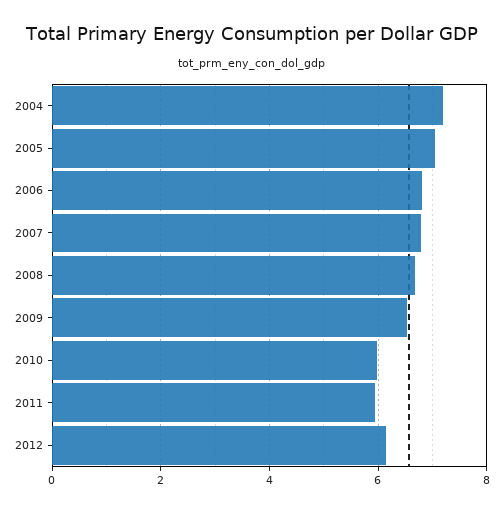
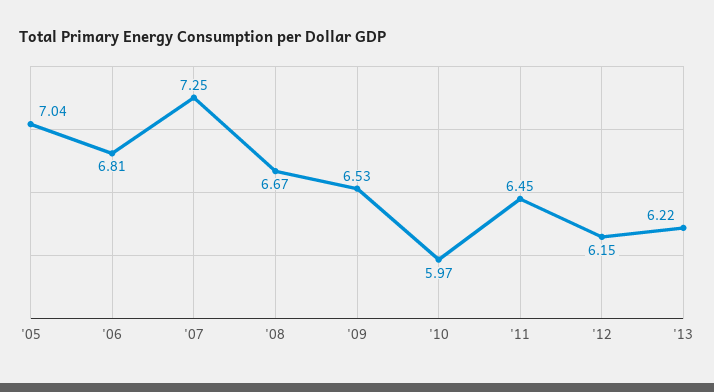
2004: 7.2 -> none
2007: 6.8 -> 7.25
2011: 6 -> 6.45
'13: none -> 6.22

